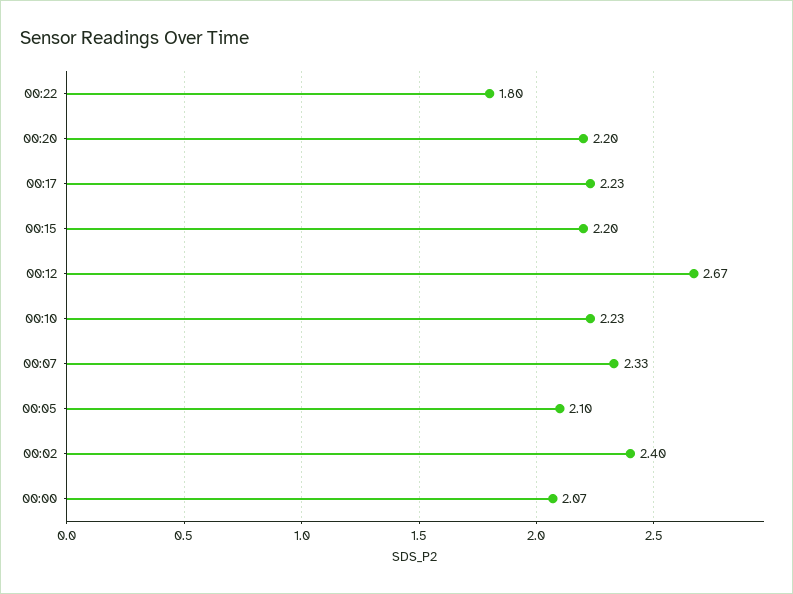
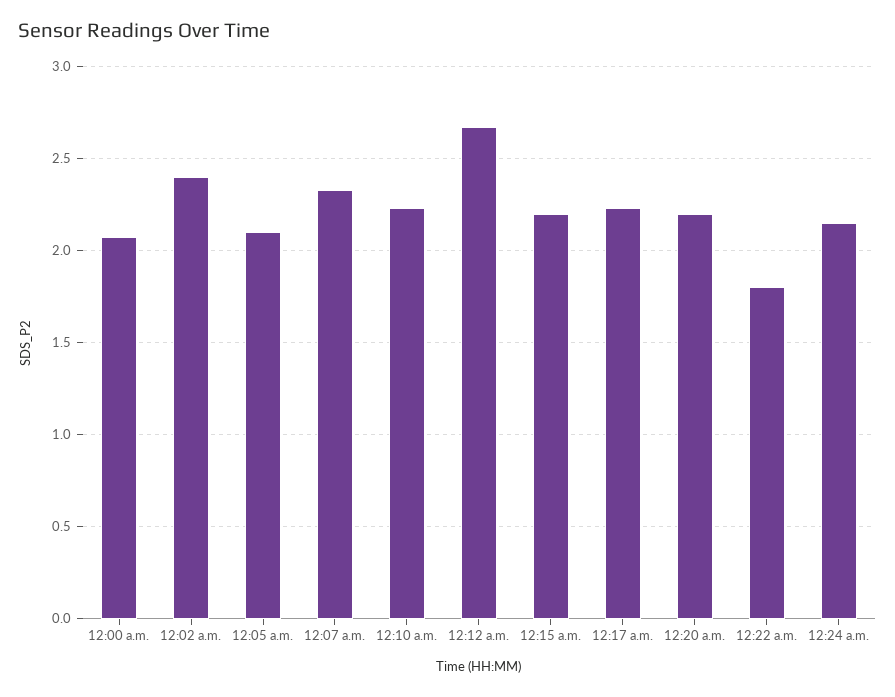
12:24 a.m.: none -> 2.15

